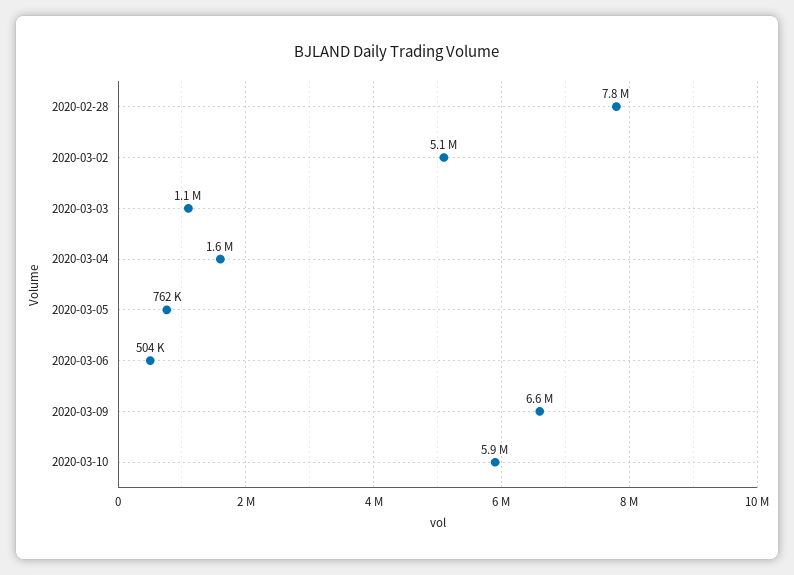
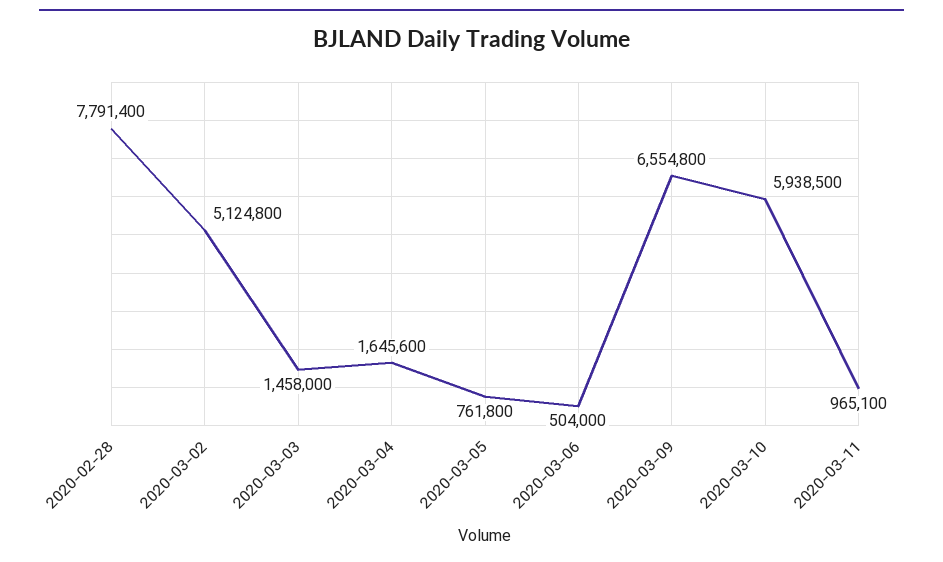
2020-03-03: 1100000 -> 1458000
2020-03-11: none -> 965100

